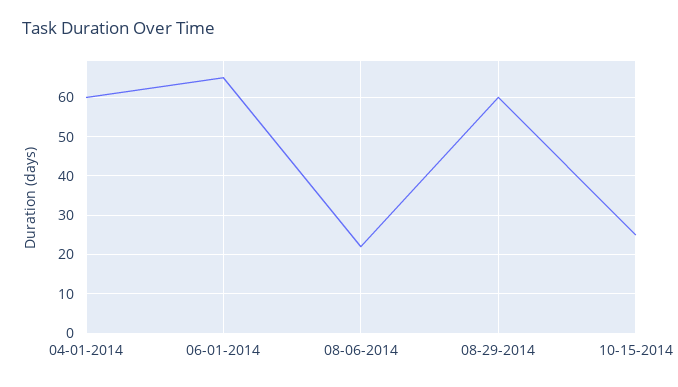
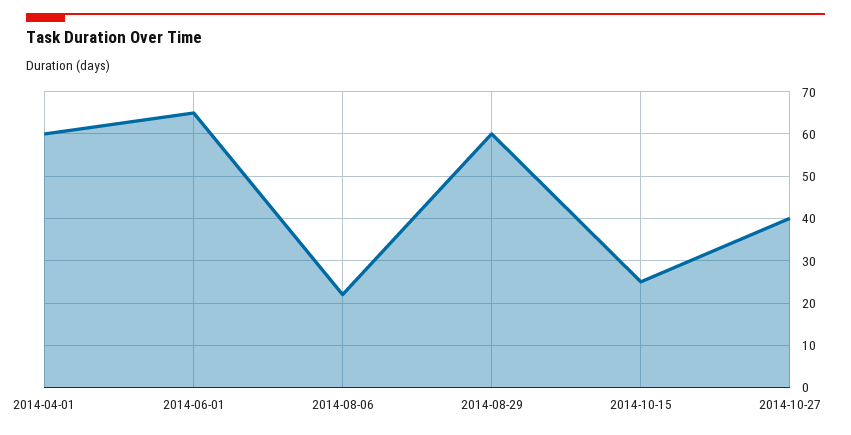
2014-10-27: none -> 40

